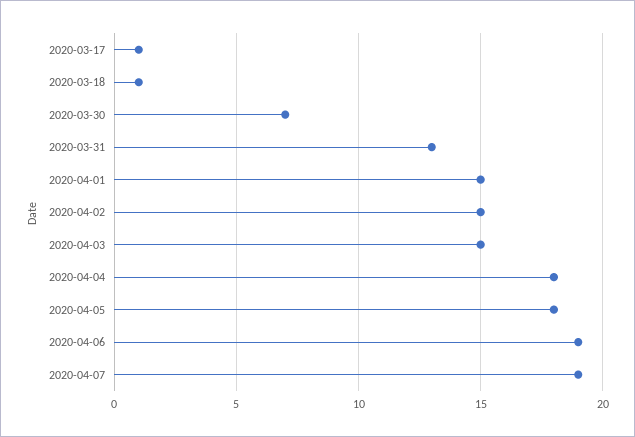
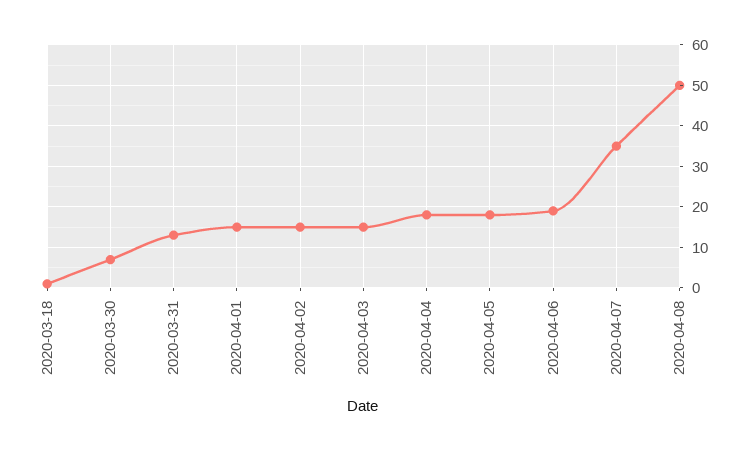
2020-03-17: 1 -> none
2020-04-07: 19 -> 35
2020-04-08: none -> 50

